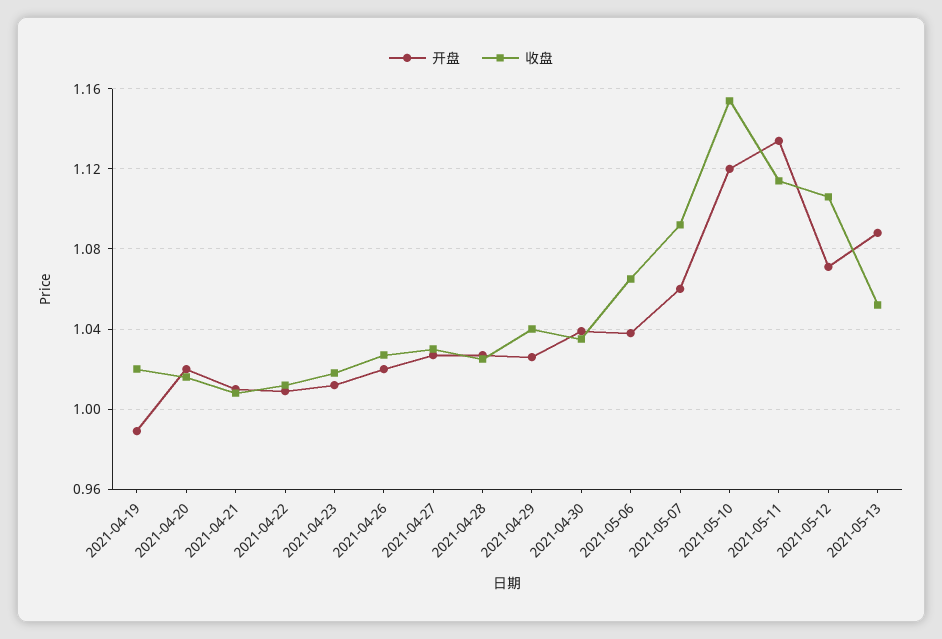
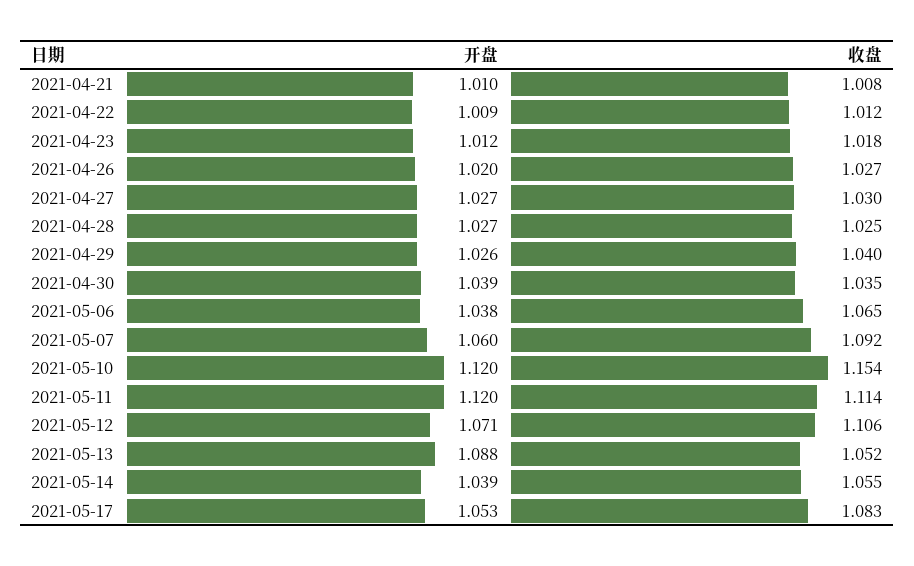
开盘, 2021-04-19: 0.99 -> none
收盘, 2021-04-19: 1.02 -> none
开盘, 2021-04-20: 1.02 -> none
收盘, 2021-04-20: 1.015 -> none
开盘, 2021-05-11: 1.135 -> 1.12
开盘, 2021-05-14: none -> 1.039
收盘, 2021-05-14: none -> 1.055
开盘, 2021-05-17: none -> 1.053
收盘, 2021-05-17: none -> 1.083

